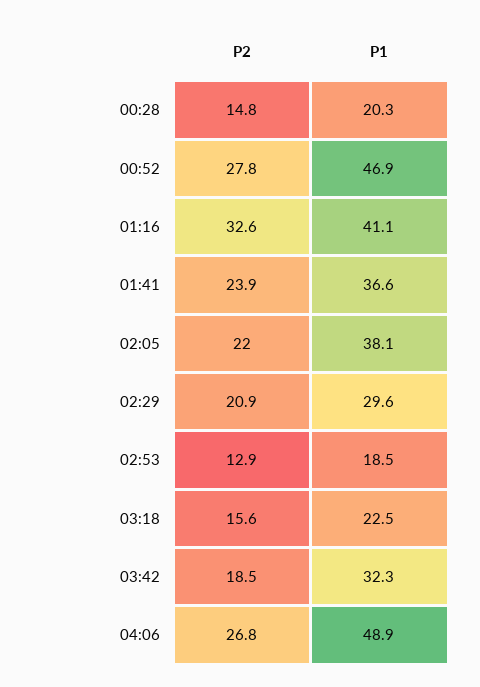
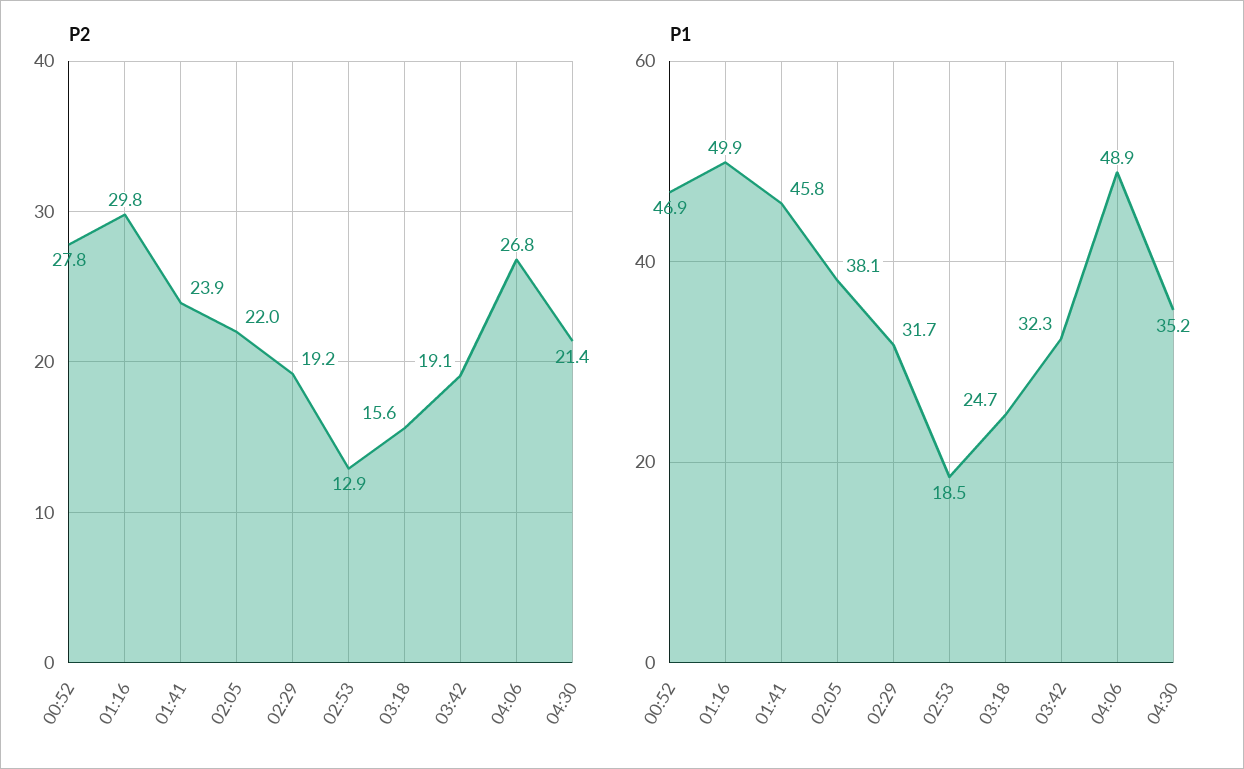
P2, 00:28: 14.8 -> none
P1, 00:28: 20.3 -> none
P2, 01:16: 32.6 -> 29.8
P1, 01:16: 41.1 -> 49.9
P1, 01:41: 36.6 -> 45.8
P2, 02:29: 20.9 -> 19.2
P1, 02:29: 29.6 -> 31.7
P1, 03:18: 22.5 -> 24.7
P2, 03:42: 18.5 -> 19.1
P2, 04:30: none -> 21.4
P1, 04:30: none -> 35.2

